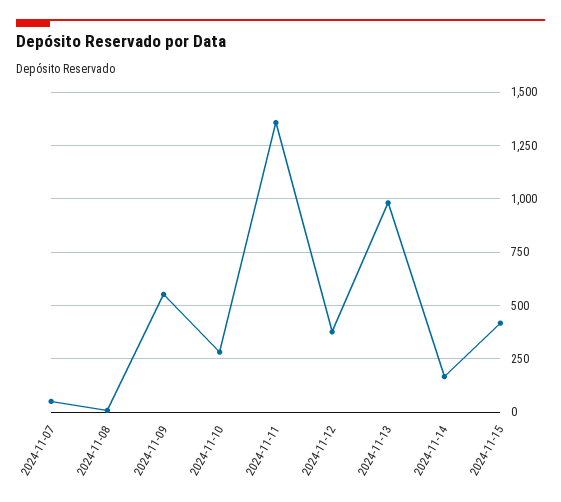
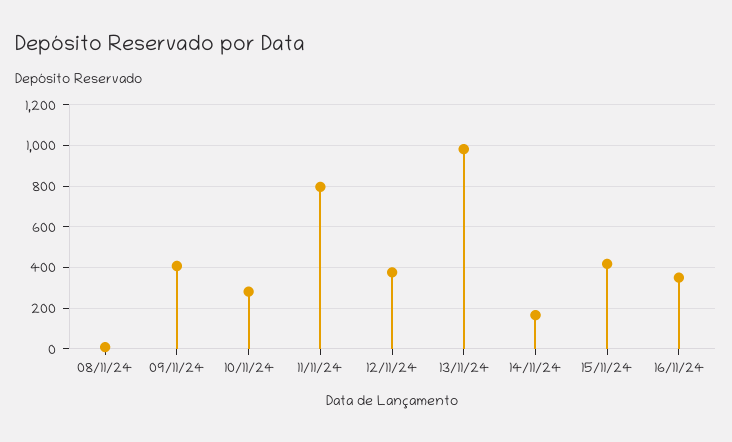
2024-11-07: 50 -> none
2024-11-09: 550 -> 400
2024-11-11: 1350 -> 800
16/11/24: none -> 350

